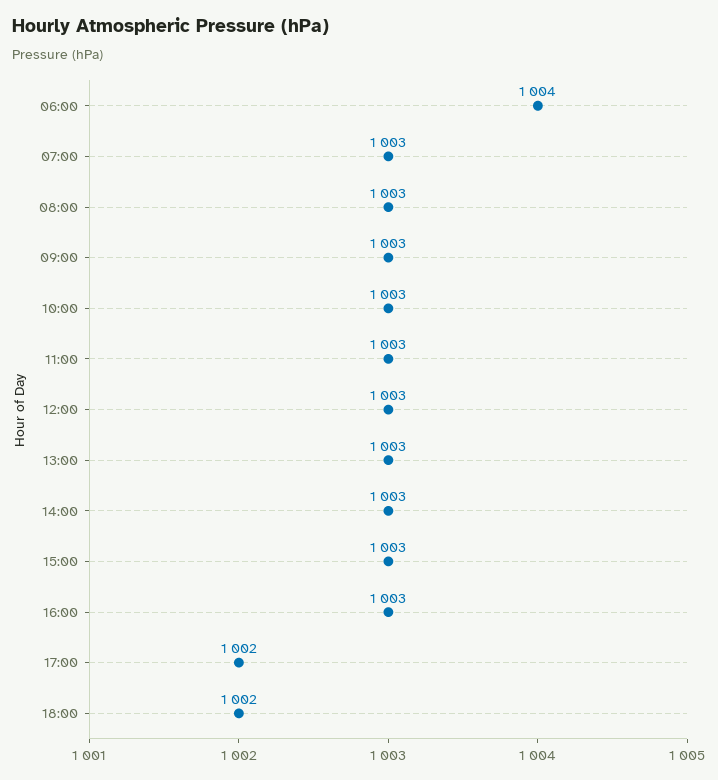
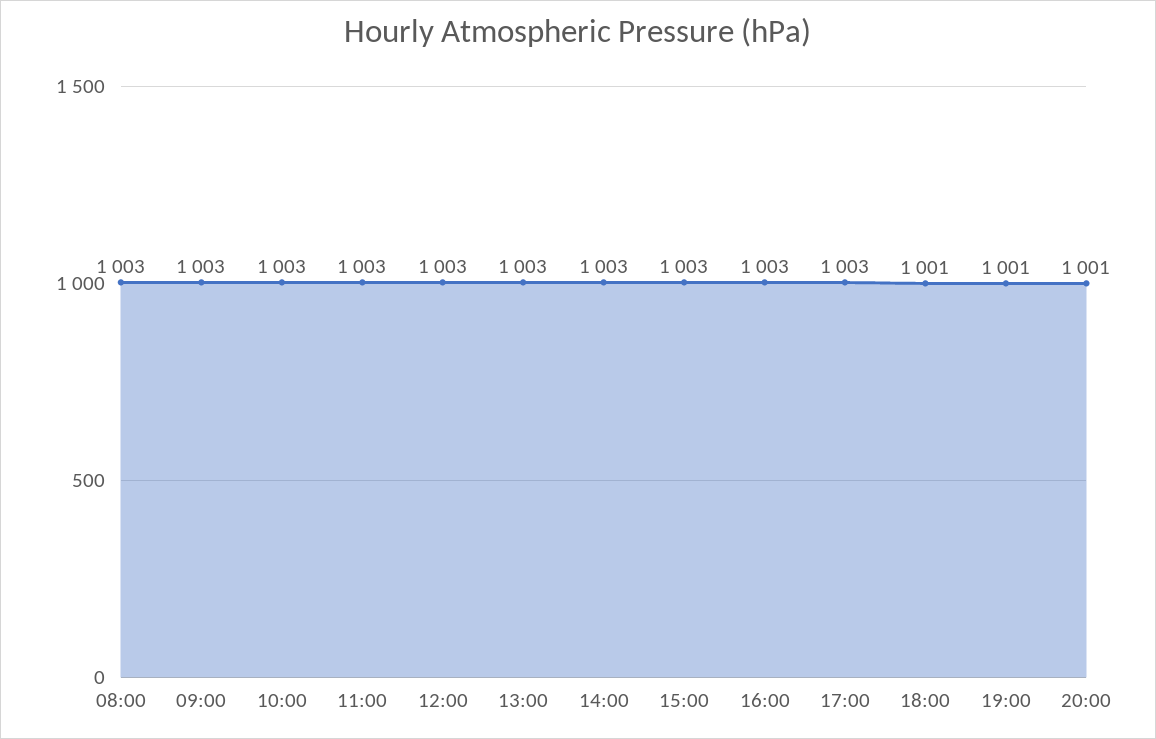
06:00: 1004 -> none
07:00: 1003 -> none
17:00: 1002 -> 1003
18:00: 1002 -> 1001
19:00: none -> 1001
20:00: none -> 1001

